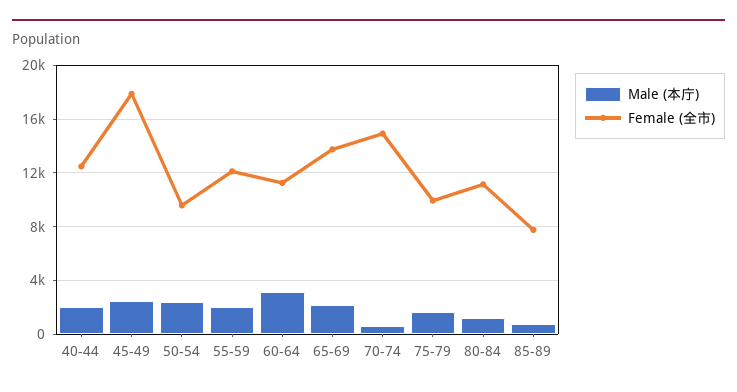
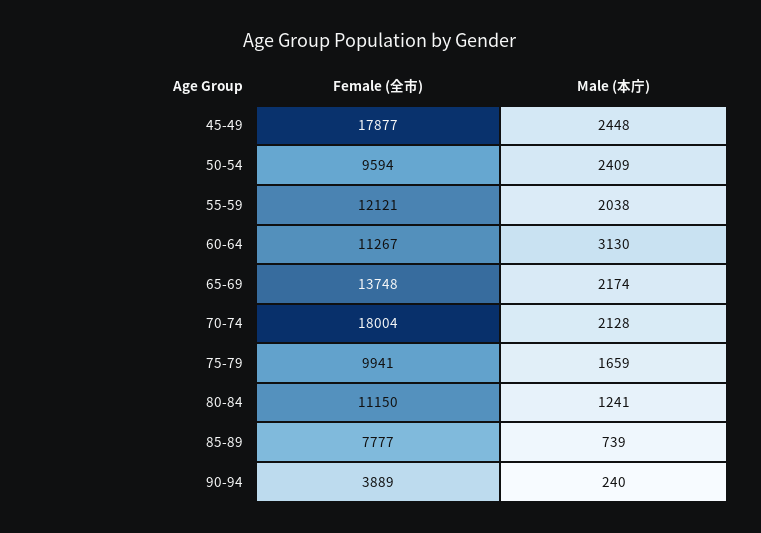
Male (本庁), 40-44: 2000 -> none
Female (全市), 40-44: 12500 -> none
Male (本庁), 70-74: 500 -> 2128
Female (全市), 70-74: 15000 -> 18004
Female (全市), 90-94: none -> 3889
Male (本庁), 90-94: none -> 240

